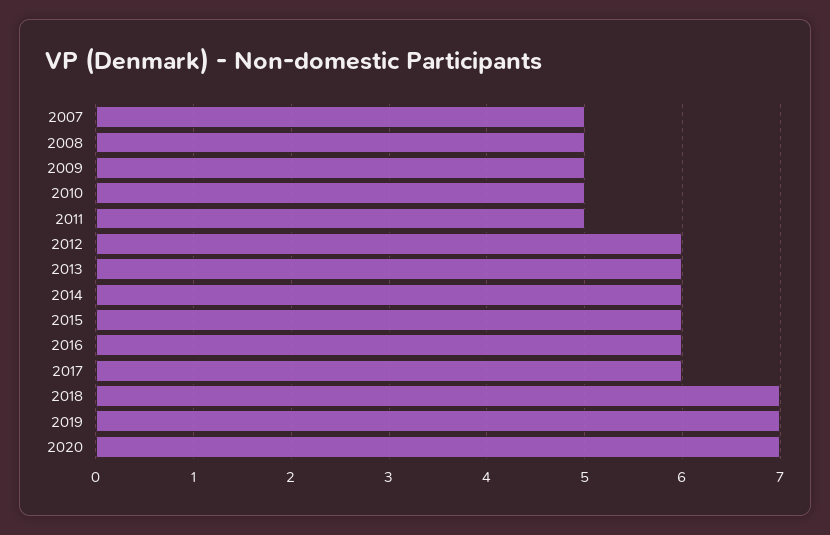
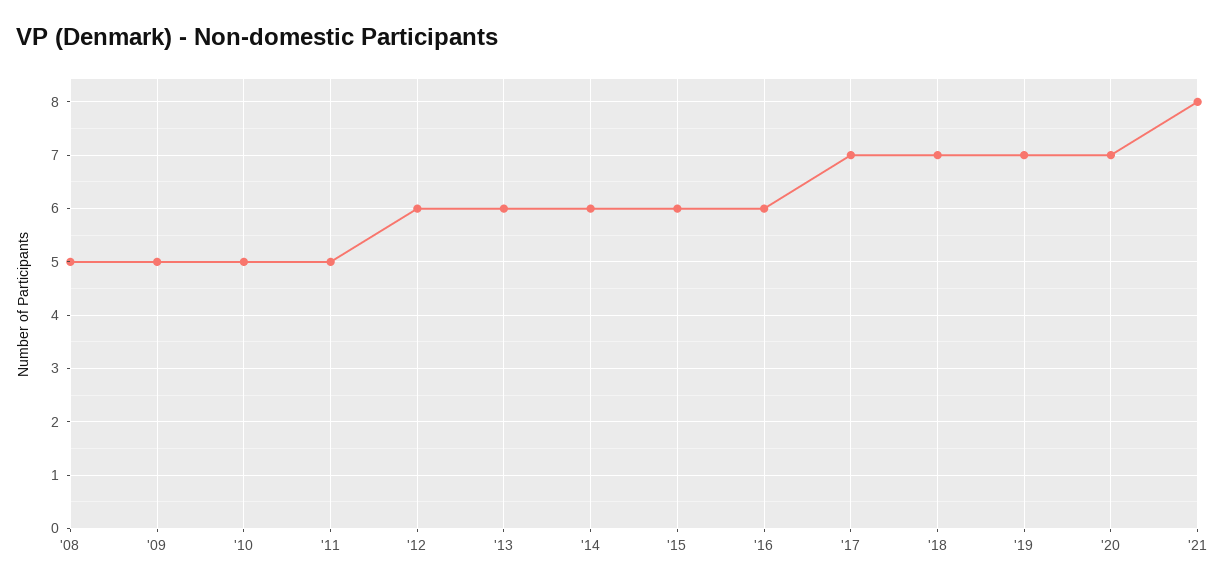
2007: 5 -> none
2017: 6 -> 7
'21: none -> 8

